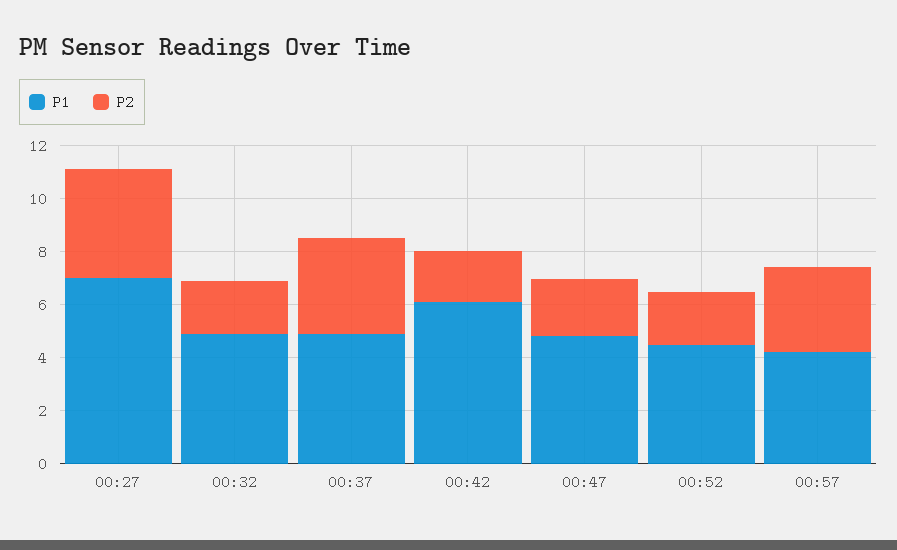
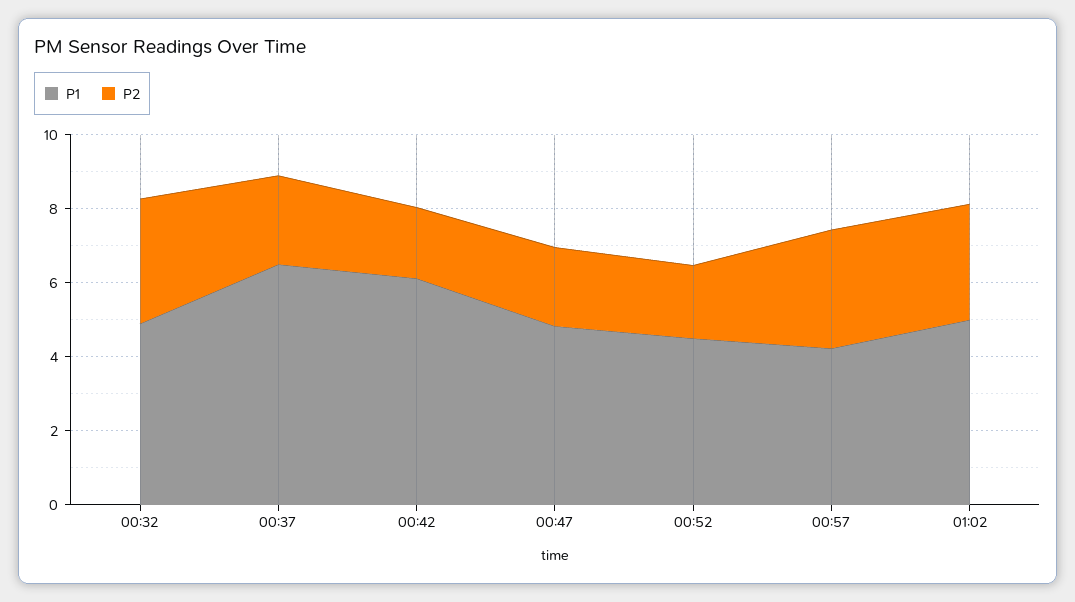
P1, 00:27: 7 -> none
P2, 00:27: 4 -> none
P2, 00:32: 2 -> 3.5
P1, 00:37: 5 -> 6.5
P2, 00:37: 3.5 -> 2.5
P1, 01:02: none -> 5
P2, 01:02: none -> 3

